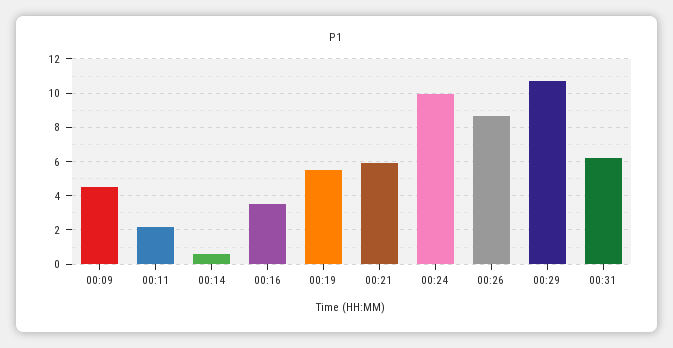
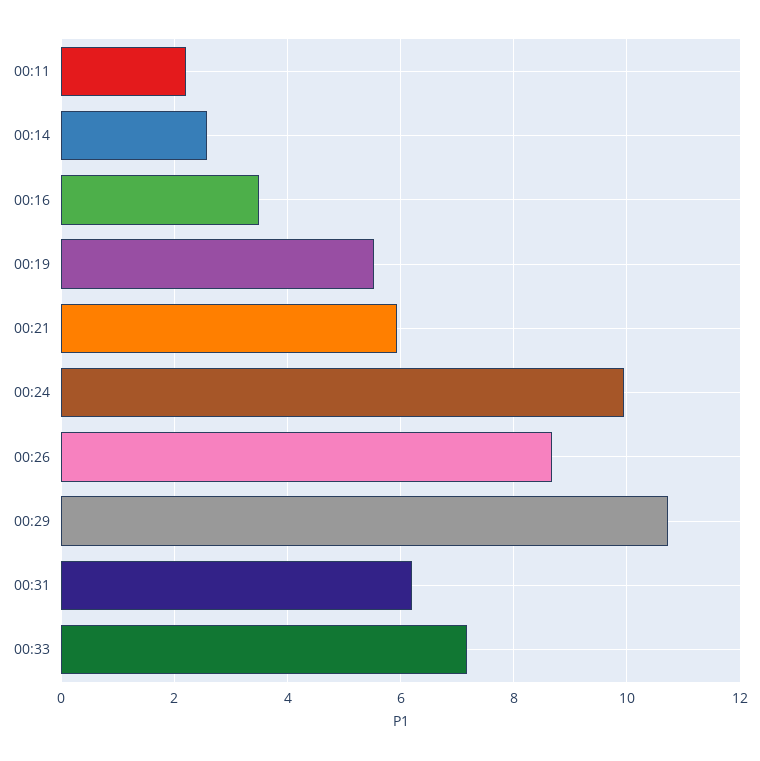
00:09: 4.5 -> none
00:14: 0.5 -> 2.6
00:33: none -> 7.2

